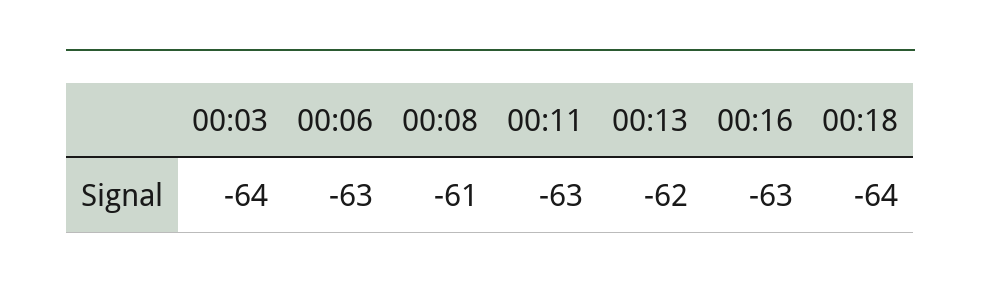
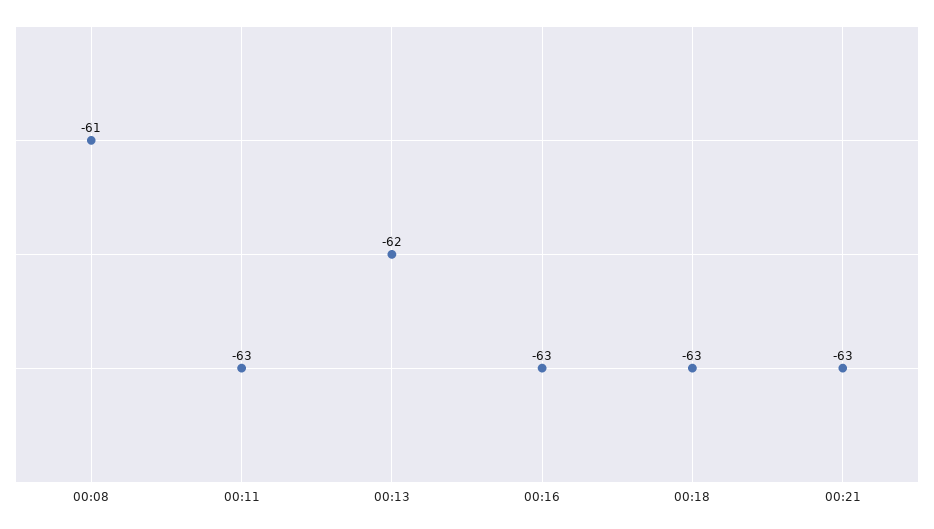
00:03: -64 -> none
00:06: -63 -> none
00:18: -64 -> -63
00:21: none -> -63

